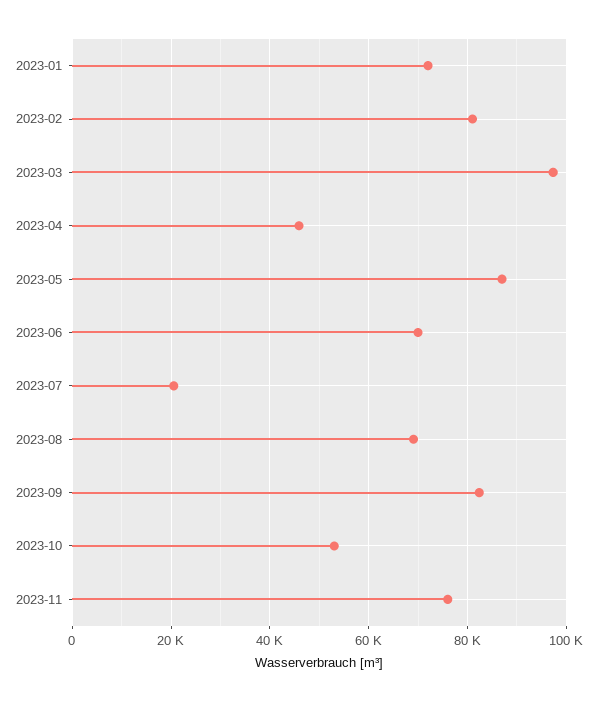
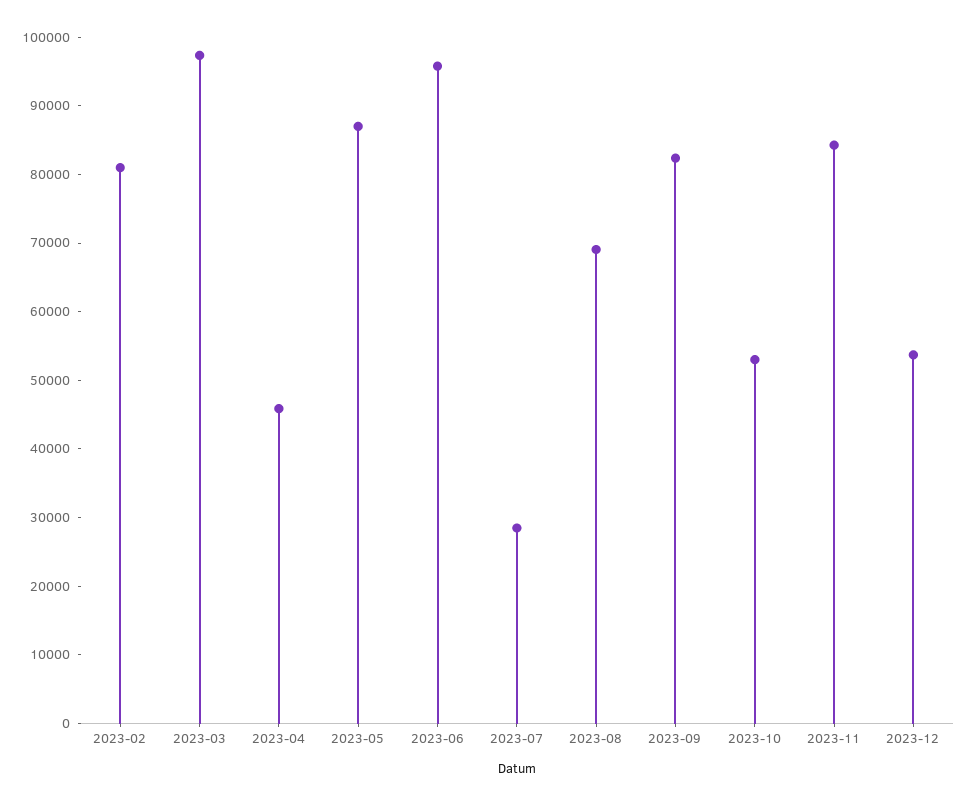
2023-01: 72000 -> none
2023-06: 70000 -> 96000
2023-07: 20000 -> 28000
2023-11: 76000 -> 84000
2023-12: none -> 54000

